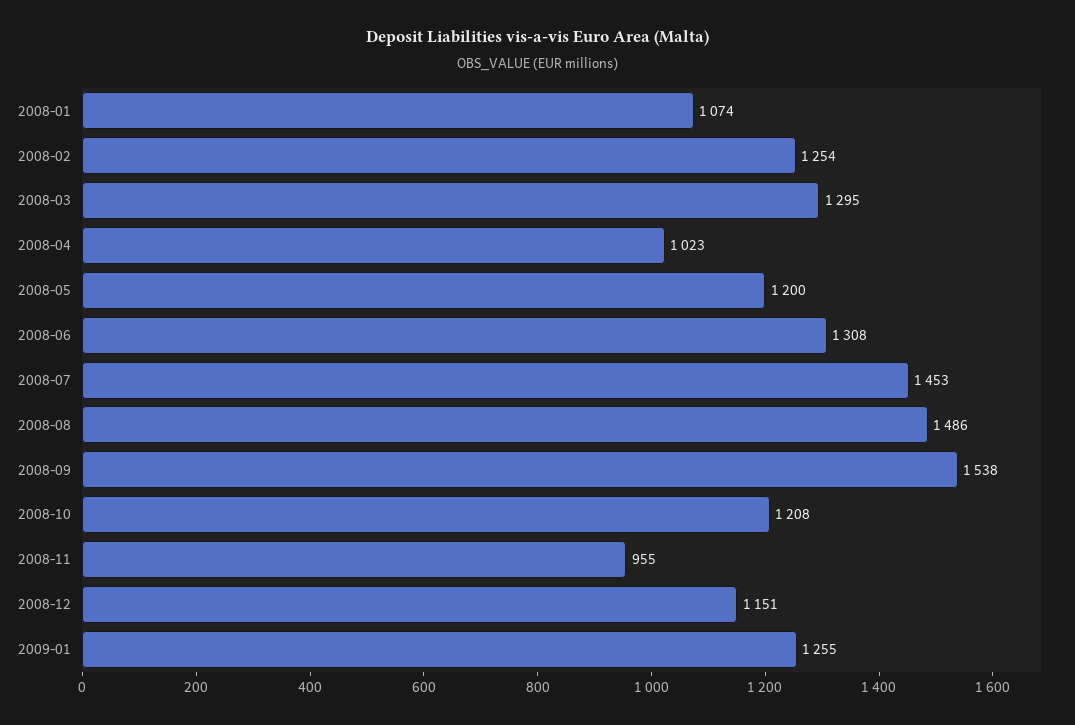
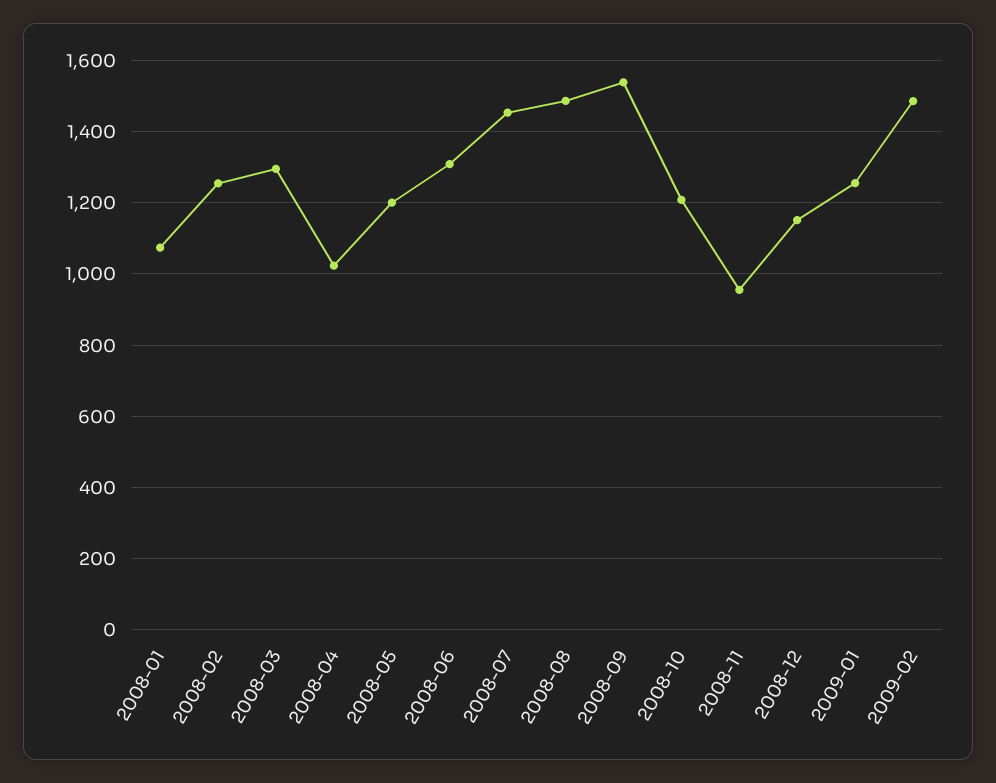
2009-02: none -> 1480

